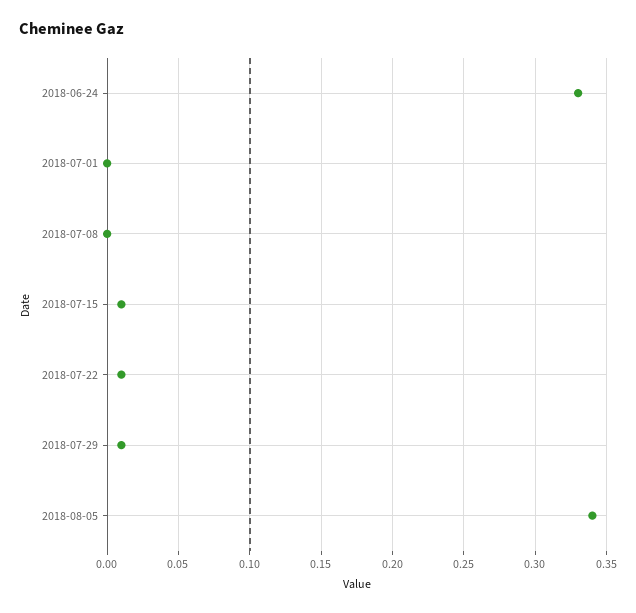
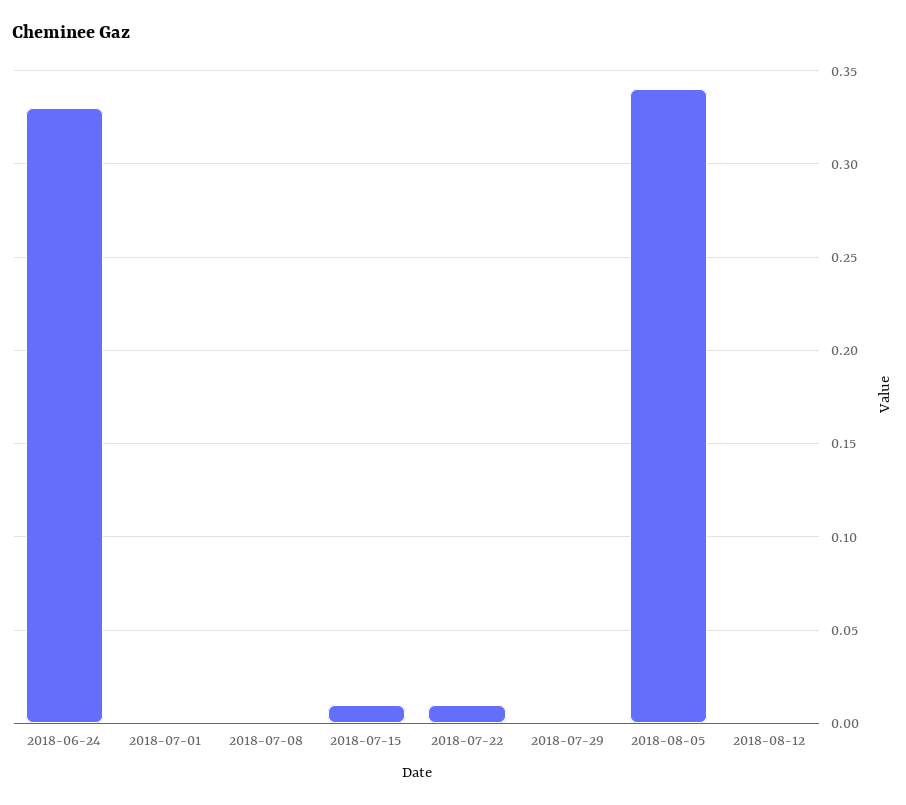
2018-07-29: 0.01 -> 0
2018-08-12: none -> 0

